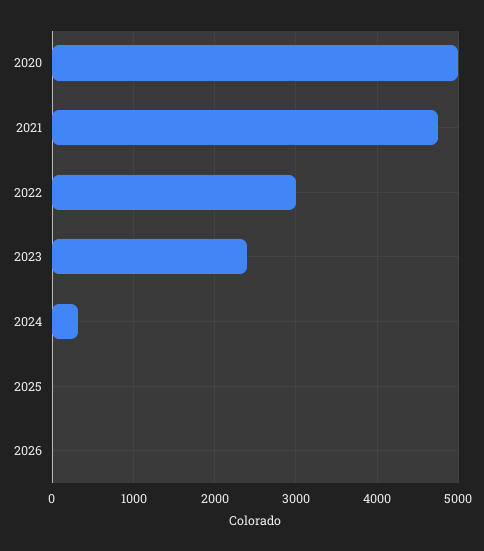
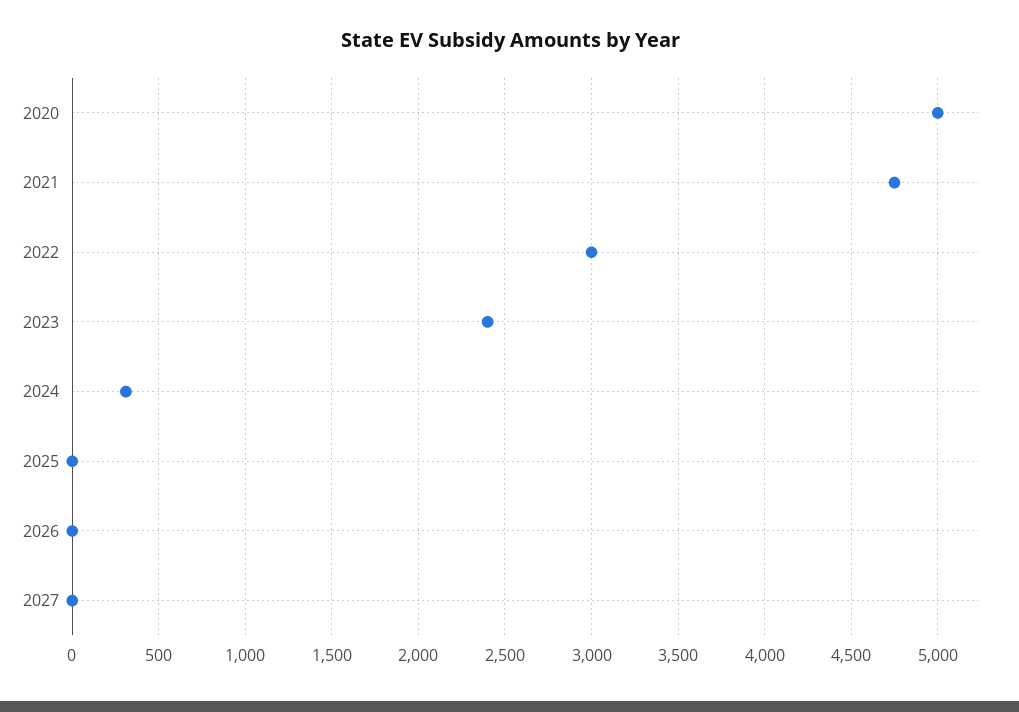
2027: none -> 0

